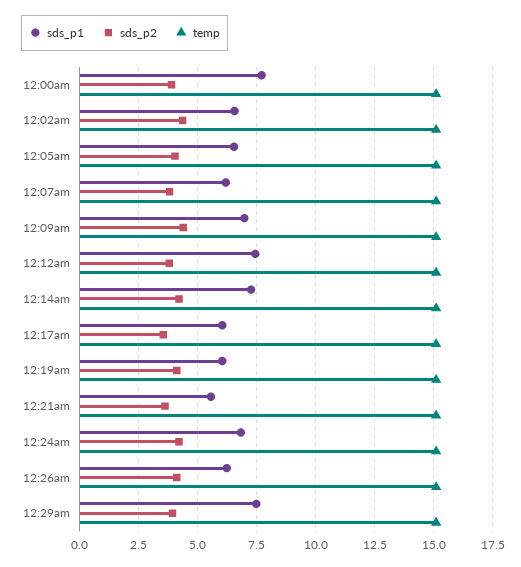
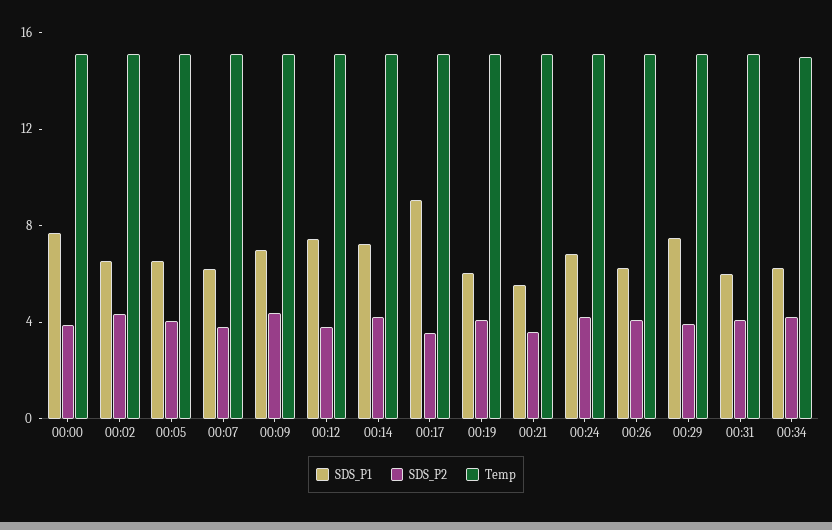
sds_p1, 12:17am: 6 -> 9
sds_p1, 00:31: none -> 6
sds_p2, 00:31: none -> 4
temp, 00:31: none -> 15
sds_p1, 00:34: none -> 6
sds_p2, 00:34: none -> 4
temp, 00:34: none -> 15

